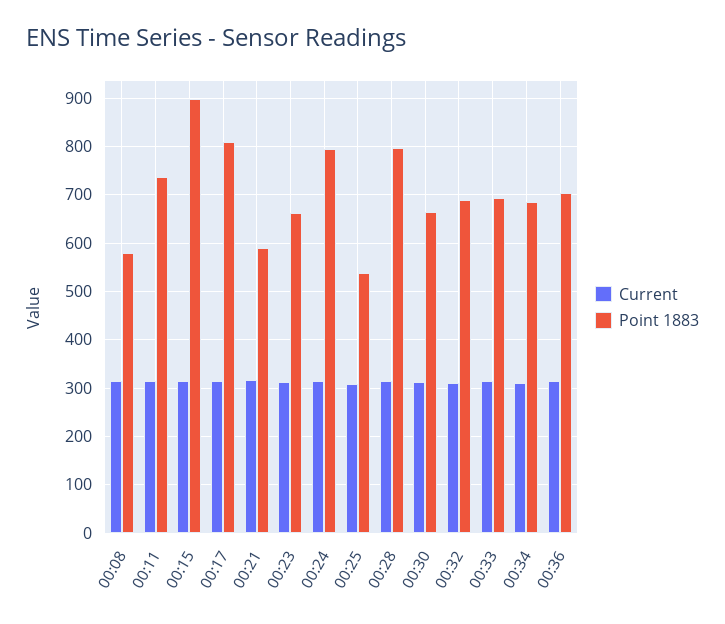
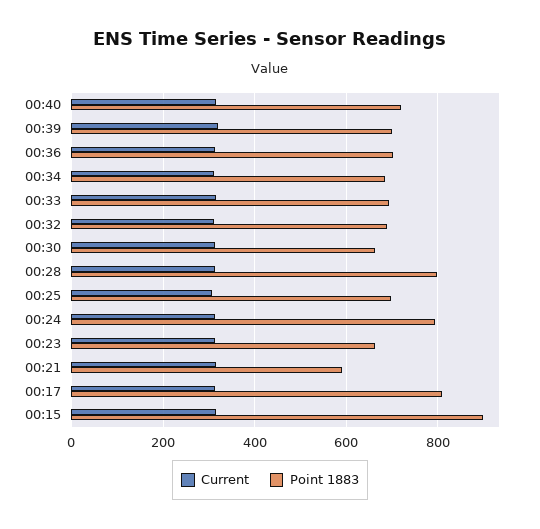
Current, 00:08: 320 -> none
Point 1883, 00:08: 580 -> none
Current, 00:11: 320 -> none
Point 1883, 00:11: 740 -> none
Point 1883, 00:25: 540 -> 700
Current, 00:40: none -> 320
Point 1883, 00:40: none -> 720
Current, 00:39: none -> 320
Point 1883, 00:39: none -> 700

